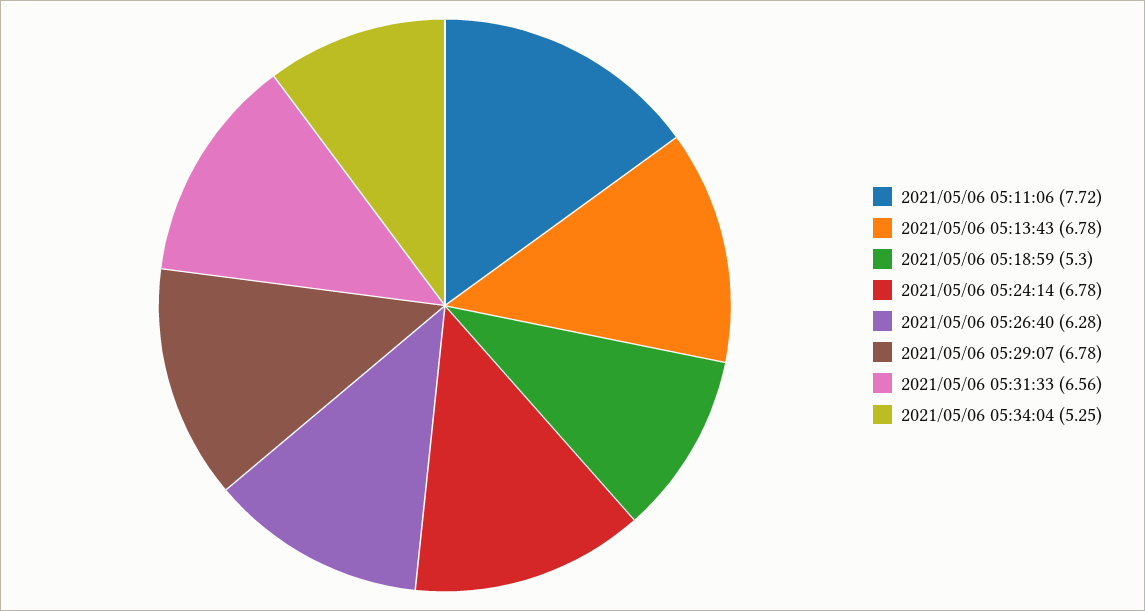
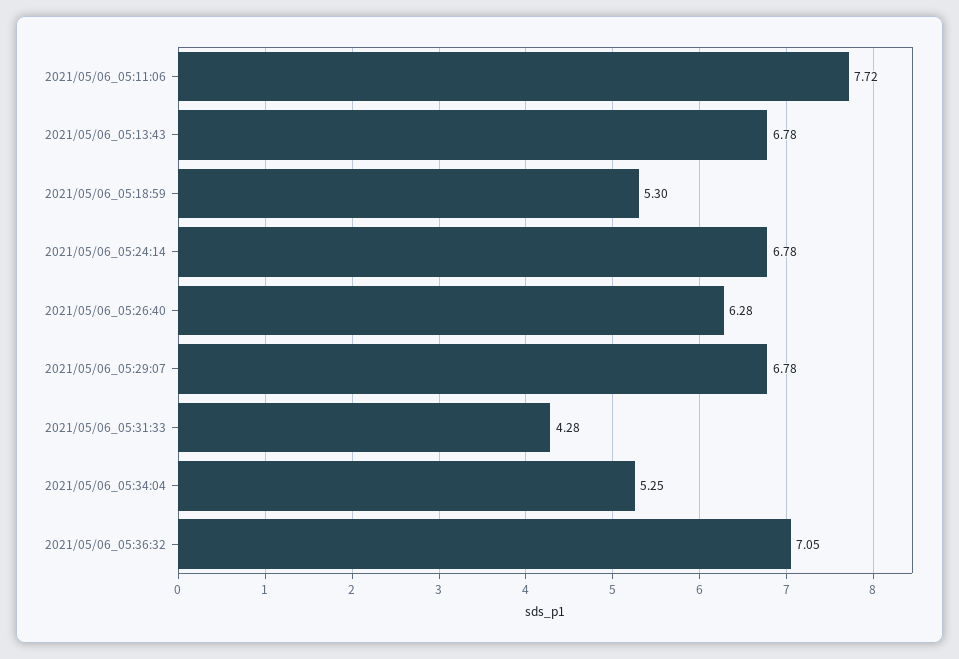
2021/05/06 05:31:33: 6.56 -> 4.28
2021/05/06_05:36:32: none -> 7.05

